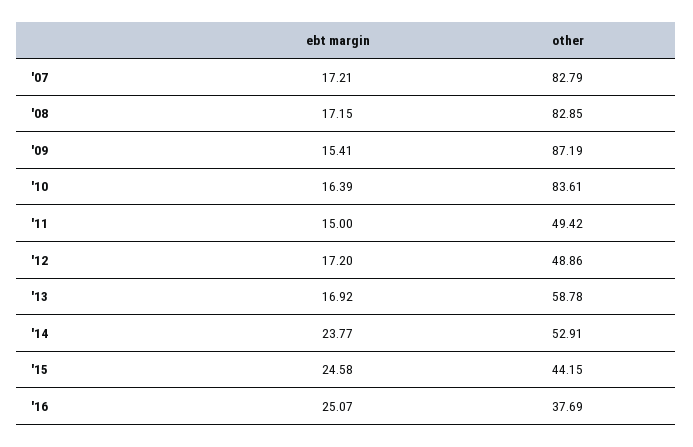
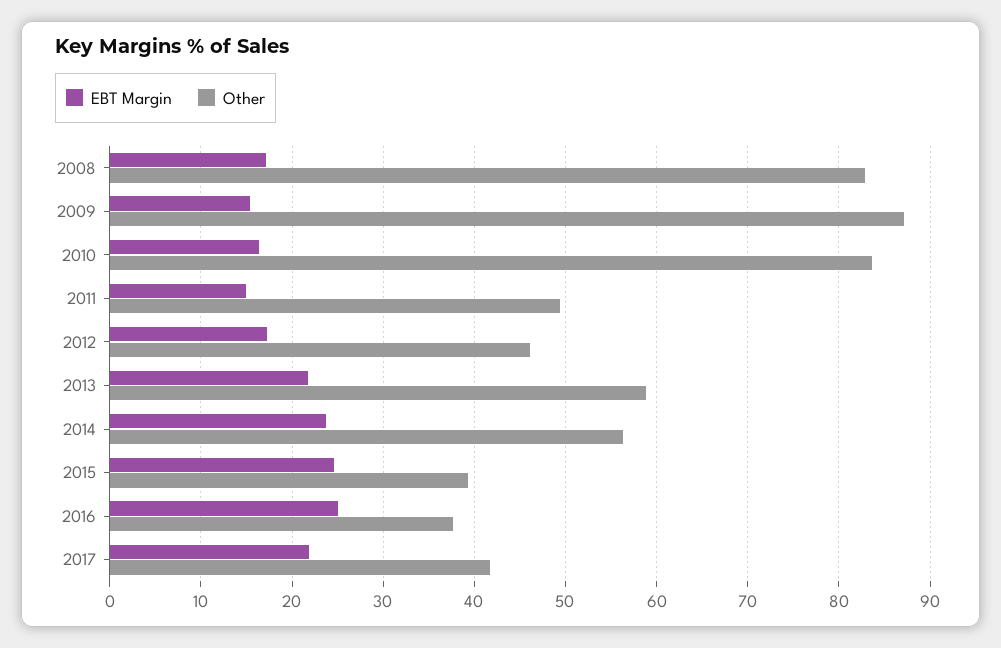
ebt margin, '07: 17.21 -> none
other, '07: 82.79 -> none
other, '12: 48.86 -> 46
ebt margin, '13: 16.92 -> 22
other, '14: 52.91 -> 56
other, '15: 44.15 -> 39
ebt margin, 2017: none -> 22
other, 2017: none -> 42

